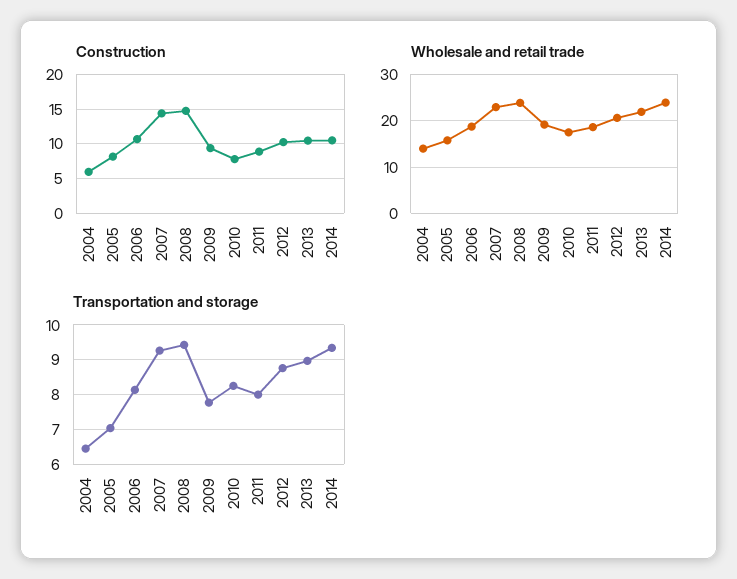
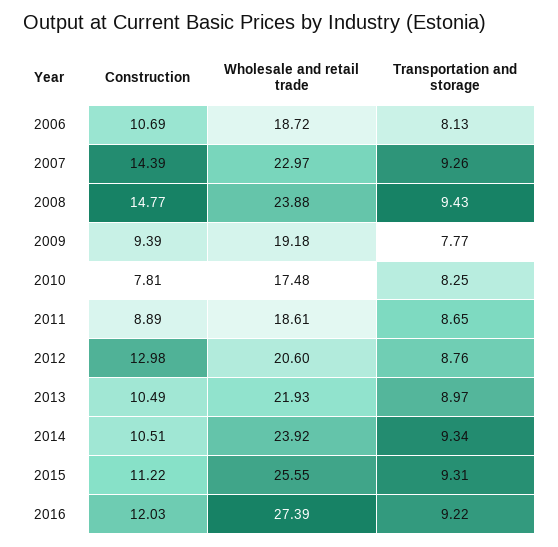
Construction, 2004: 6 -> none
Construction, 2005: 8 -> none
Construction, 2012: 10 -> 12.98
Wholesale and retail trade, 2004: 14 -> none
Wholesale and retail trade, 2005: 16 -> none
Transportation and storage, 2004: 6.4 -> none
Transportation and storage, 2005: 7 -> none
Transportation and storage, 2011: 8 -> 8.65
Construction, 2015: none -> 11.22
Wholesale and retail trade, 2015: none -> 25.55
Transportation and storage, 2015: none -> 9.31
Construction, 2016: none -> 12.03
Wholesale and retail trade, 2016: none -> 27.39
Transportation and storage, 2016: none -> 9.22

